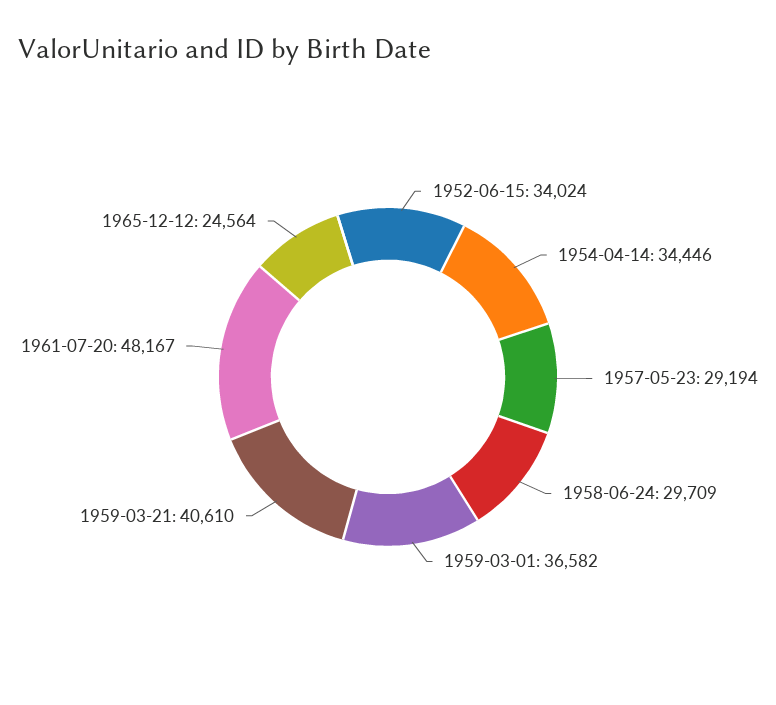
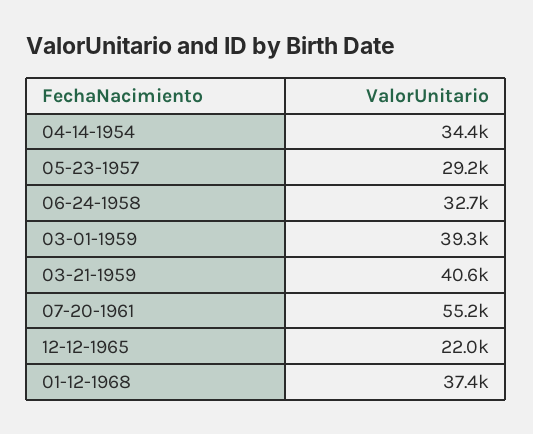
1952-06-15: 34024 -> none
1958-06-24: 29709 -> 32700
1959-03-01: 36582 -> 39300
1961-07-20: 48167 -> 55200
1965-12-12: 24564 -> 22000
01-12-1968: none -> 37400

